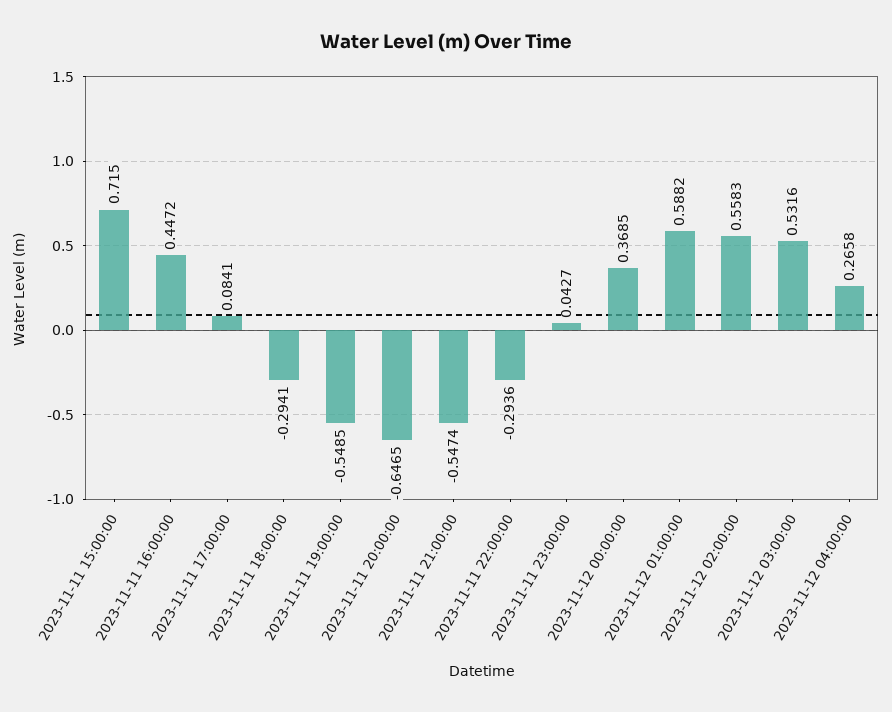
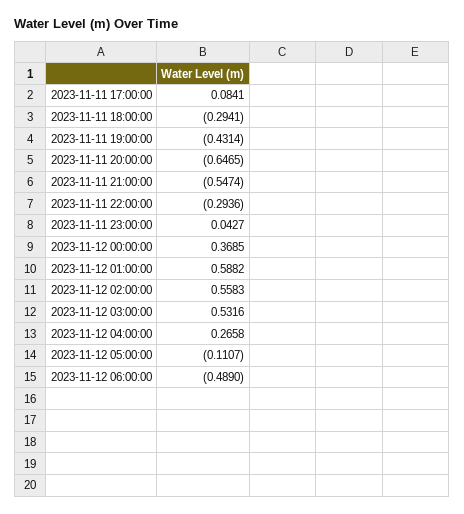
2023-11-11 15:00:00: 0.715 -> none
2023-11-11 16:00:00: 0.4472 -> none
2023-11-11 19:00:00: -0.5485 -> -0.4314
2023-11-12 05:00:00: none -> -0.1107
2023-11-12 06:00:00: none -> -0.489

